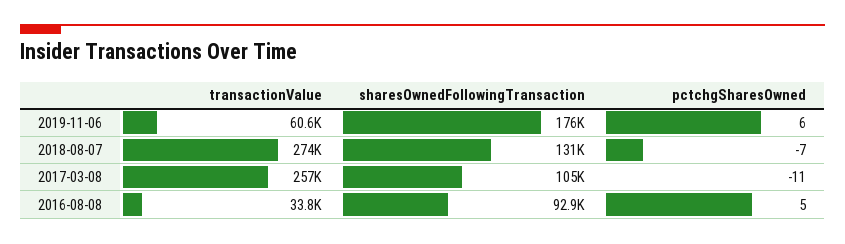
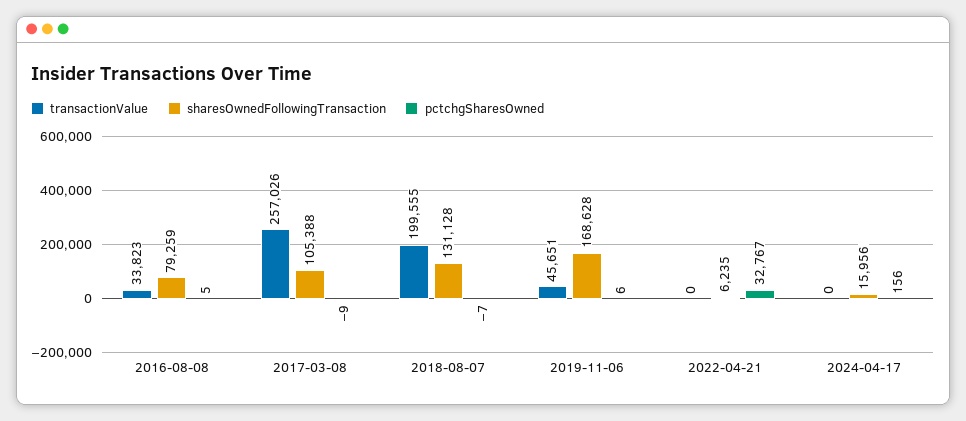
transactionValue, 2019-11-06: 60600 -> 45651
sharesOwnedFollowingTransaction, 2019-11-06: 176000 -> 168628
transactionValue, 2018-08-07: 274000 -> 199555
pctchgSharesOwned, 2017-03-08: -11 -> -9
sharesOwnedFollowingTransaction, 2016-08-08: 92900 -> 79259
transactionValue, 2022-04-21: none -> 0
sharesOwnedFollowingTransaction, 2022-04-21: none -> 6235
pctchgSharesOwned, 2022-04-21: none -> 32767
transactionValue, 2024-04-17: none -> 0
sharesOwnedFollowingTransaction, 2024-04-17: none -> 15956
pctchgSharesOwned, 2024-04-17: none -> 156

